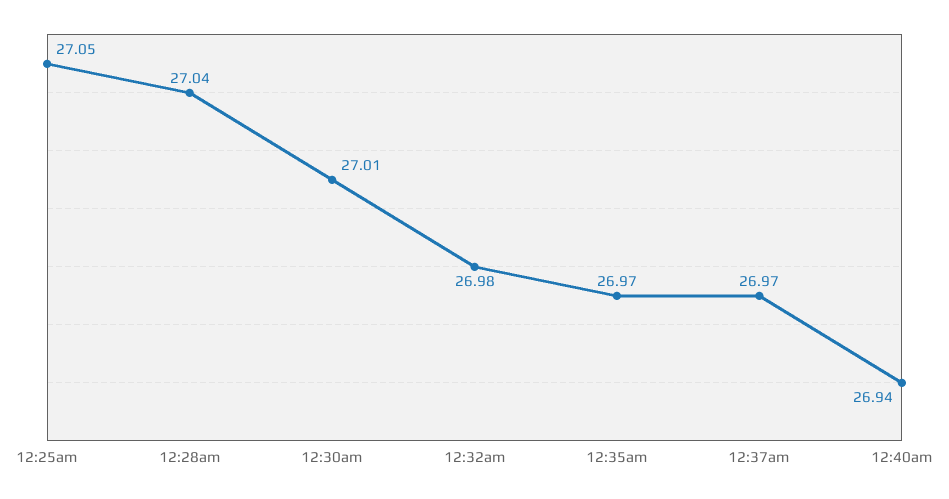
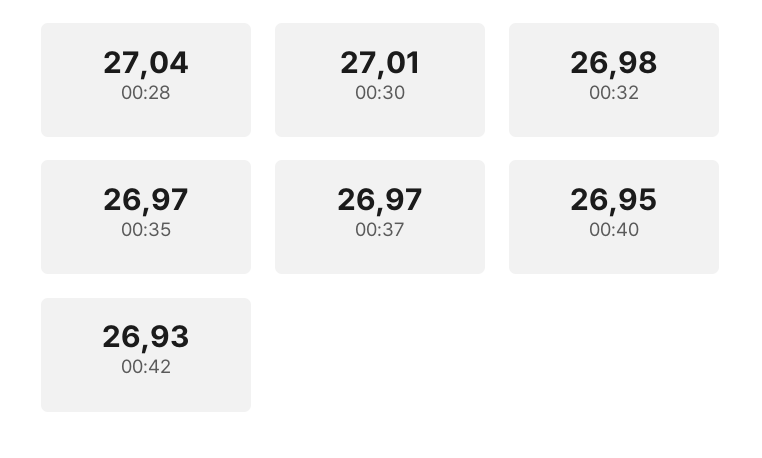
12:25am: 27.05 -> none
12:40am: 26.94 -> 26.95
00:42: none -> 26.93

